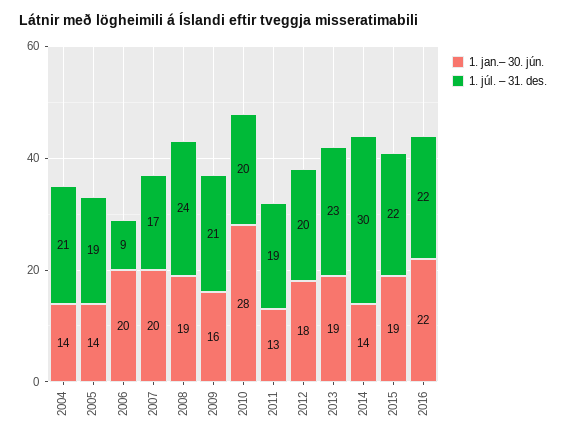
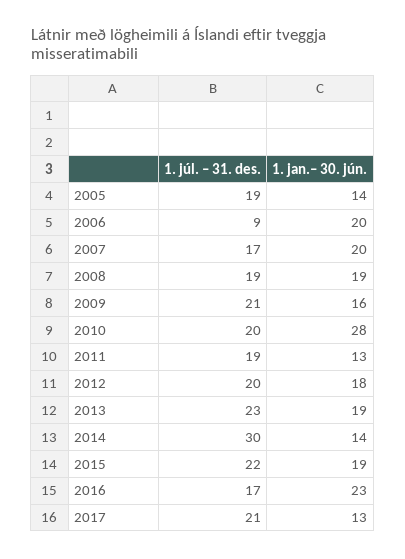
1. jan.– 30. jún., 2004: 14 -> none
1. júl. – 31. des., 2004: 21 -> none
1. júl. – 31. des., 2008: 24 -> 19
1. jan.– 30. jún., 2016: 22 -> 23
1. júl. – 31. des., 2016: 22 -> 17
1. júl. – 31. des., 2017: none -> 21
1. jan.– 30. jún., 2017: none -> 13

